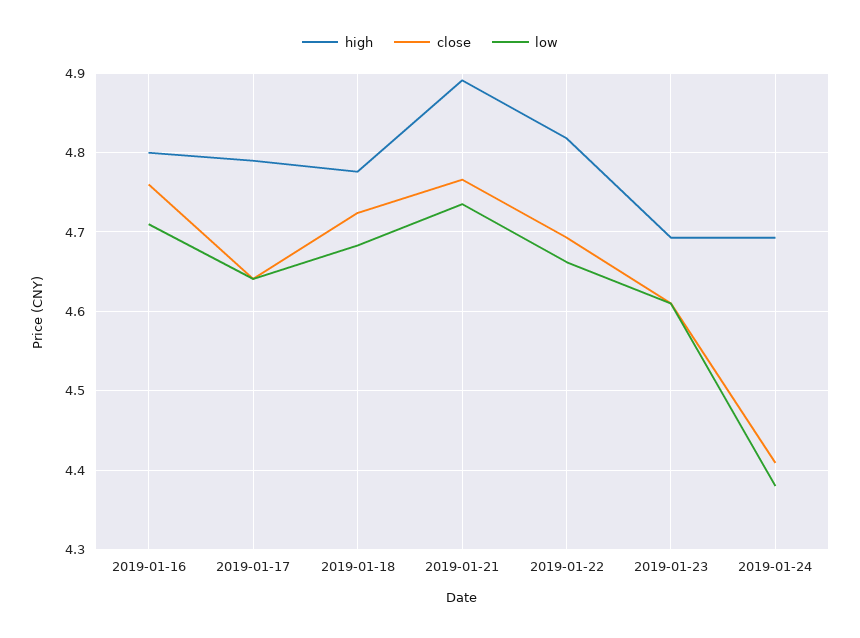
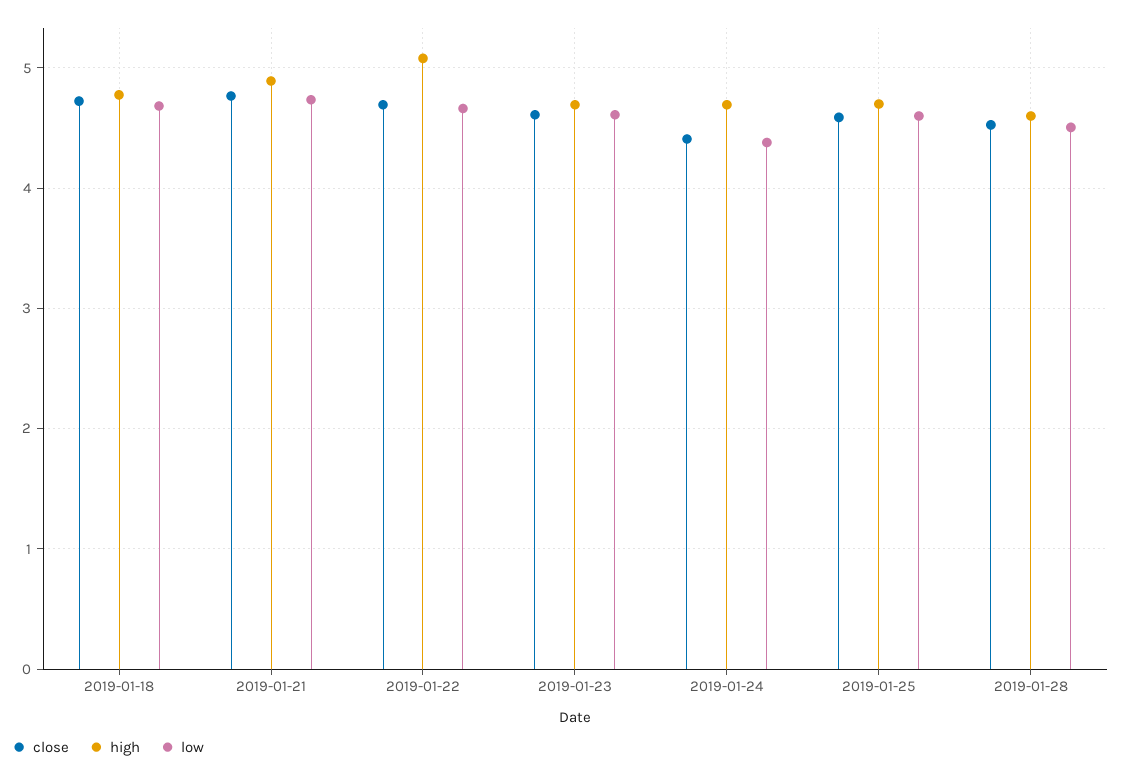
high, 2019-01-16: 4.8 -> none
close, 2019-01-16: 4.76 -> none
low, 2019-01-16: 4.71 -> none
high, 2019-01-17: 4.79 -> none
close, 2019-01-17: 4.64 -> none
low, 2019-01-17: 4.64 -> none
high, 2019-01-22: 4.82 -> 5.1
close, 2019-01-25: none -> 4.6
high, 2019-01-25: none -> 4.7
low, 2019-01-25: none -> 4.6
close, 2019-01-28: none -> 4.5
high, 2019-01-28: none -> 4.6
low, 2019-01-28: none -> 4.5

